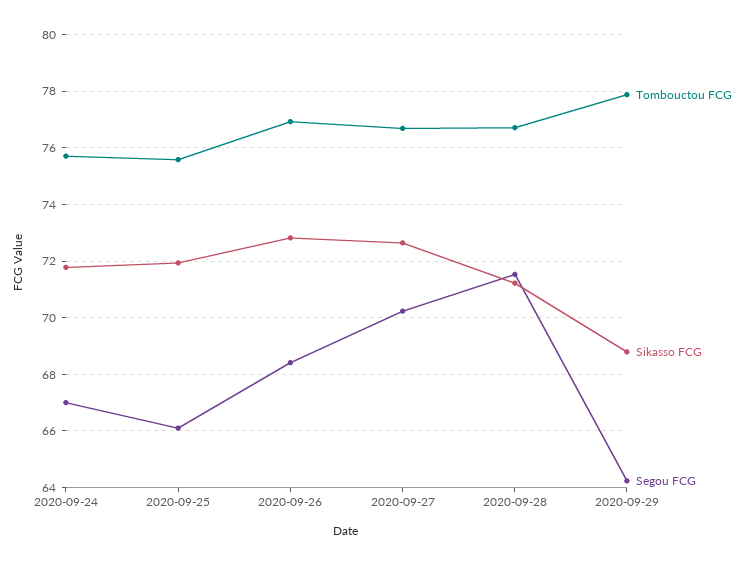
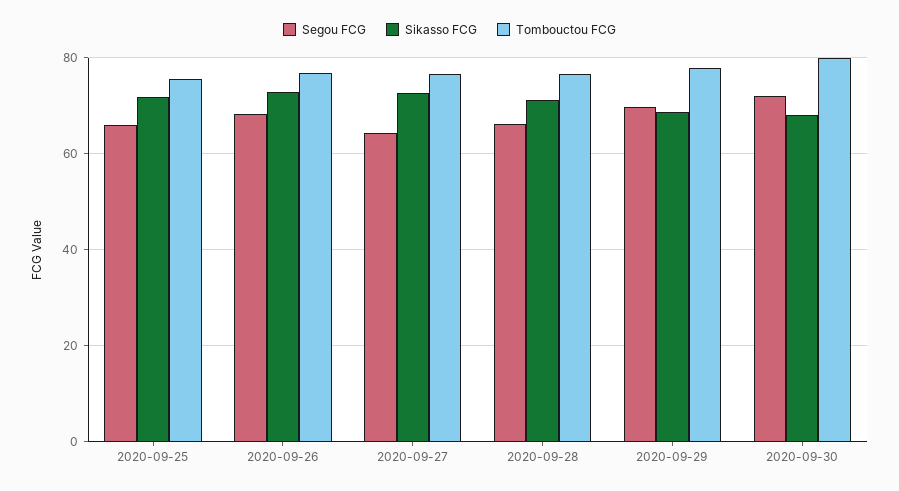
Tombouctou FCG, 2020-09-24: 75.75 -> none
Sikasso FCG, 2020-09-24: 71.75 -> none
Segou FCG, 2020-09-24: 67 -> none
Segou FCG, 2020-09-27: 70.25 -> 64
Segou FCG, 2020-09-28: 71.5 -> 66
Segou FCG, 2020-09-29: 64.25 -> 70
Segou FCG, 2020-09-30: none -> 72
Sikasso FCG, 2020-09-30: none -> 68
Tombouctou FCG, 2020-09-30: none -> 80

